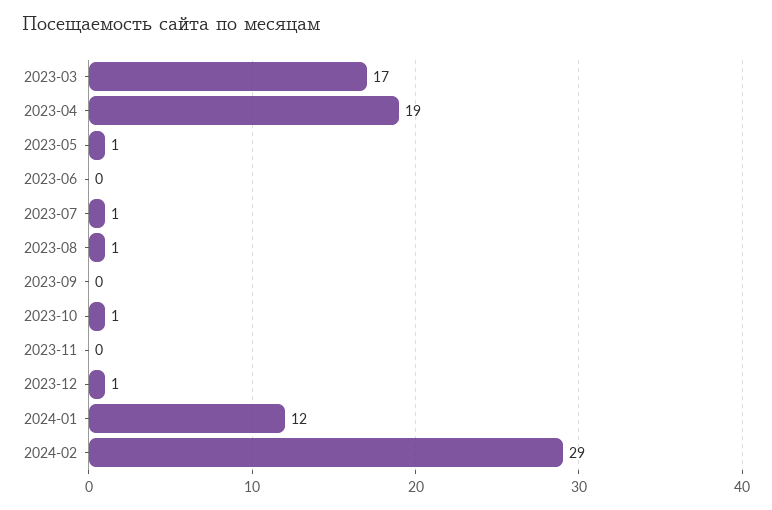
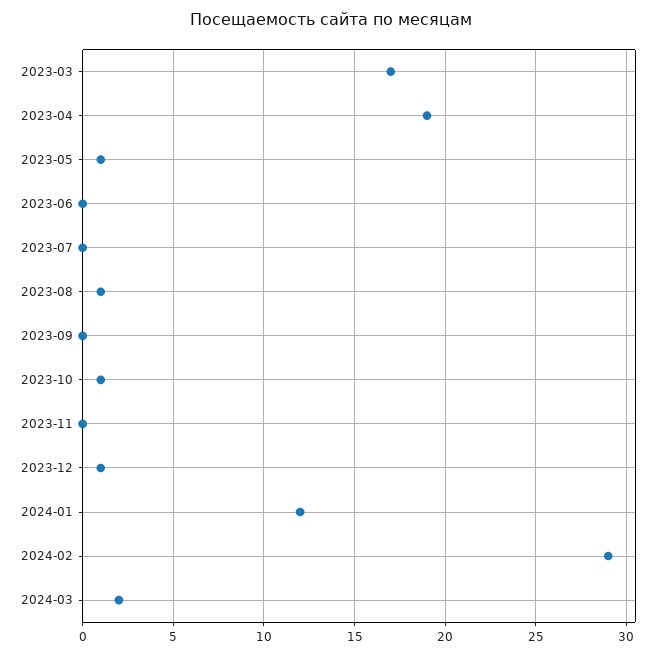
2023-07: 1 -> 0
2024-03: none -> 2

